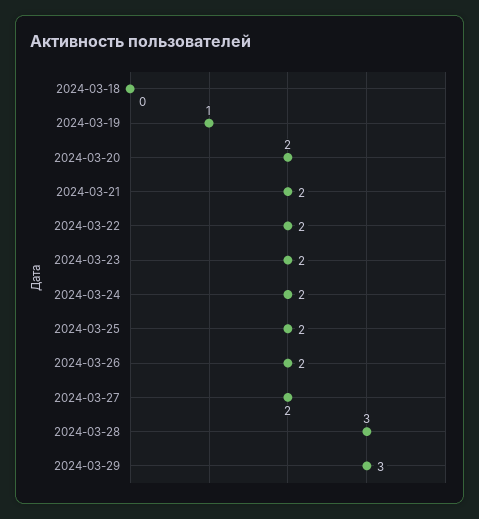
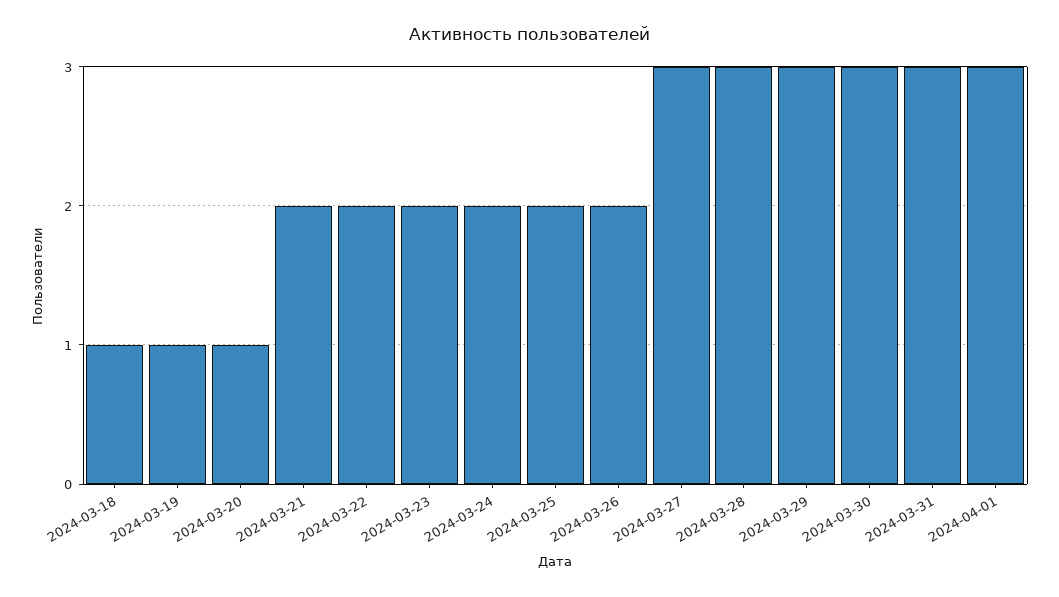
2024-03-18: 0 -> 1
2024-03-20: 2 -> 1
2024-03-27: 2 -> 3
2024-03-30: none -> 3
2024-03-31: none -> 3
2024-04-01: none -> 3

